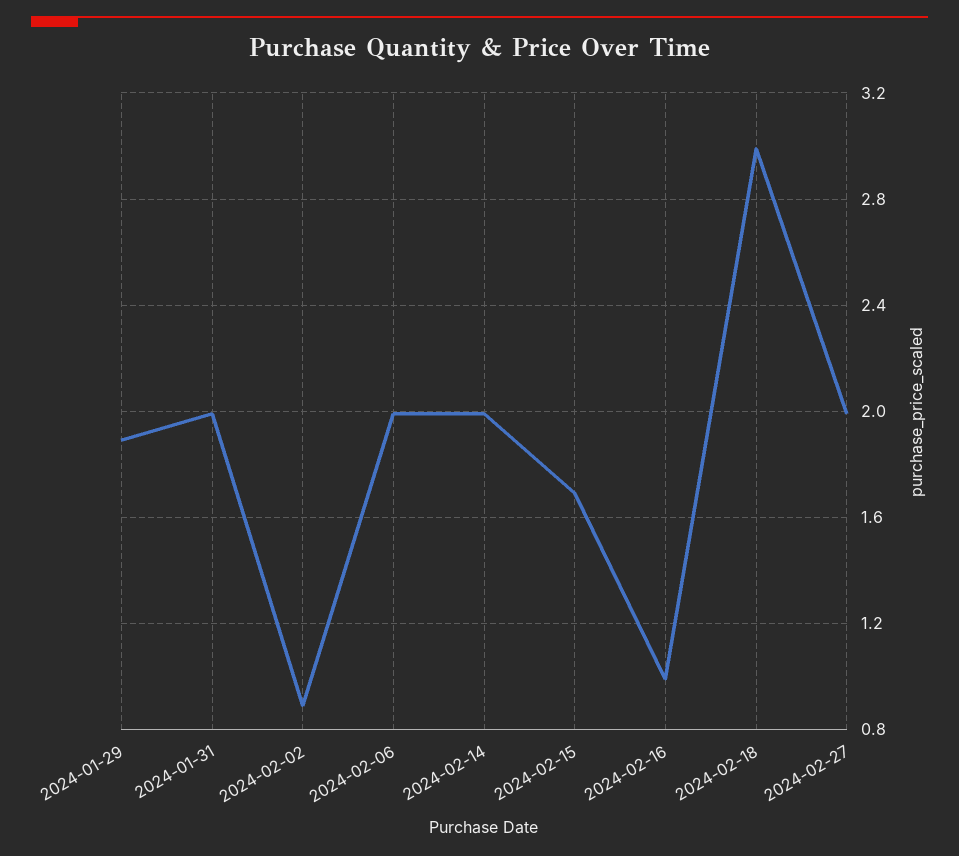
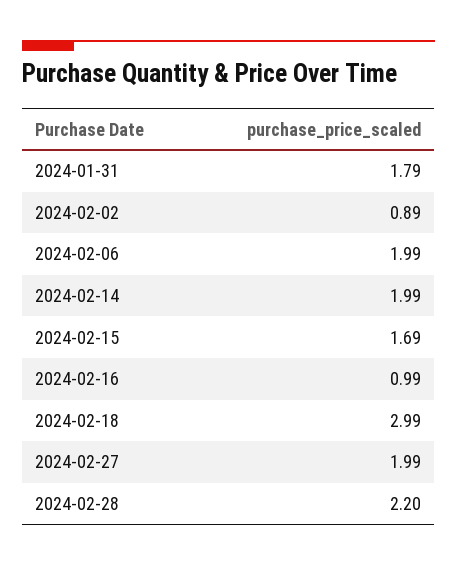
2024-01-29: 1.9 -> none
2024-01-31: 2 -> 1.79
2024-02-28: none -> 2.2

